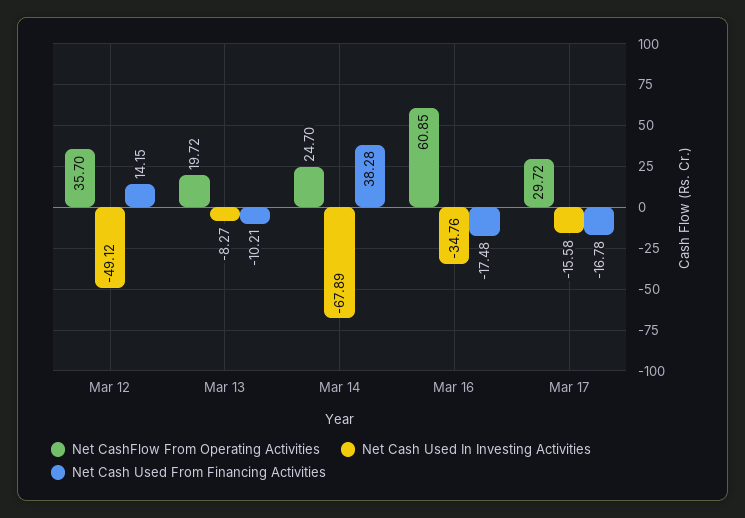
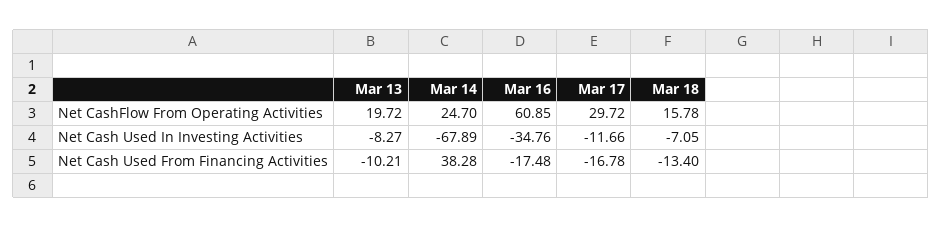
Net CashFlow From Operating Activities, Mar 12: 35.7 -> none
Net Cash Used In Investing Activities, Mar 12: -49.12 -> none
Net Cash Used From Financing Activities, Mar 12: 14.15 -> none
Net Cash Used In Investing Activities, Mar 17: -15.58 -> -11.66
Net CashFlow From Operating Activities, Mar 18: none -> 15.78
Net Cash Used In Investing Activities, Mar 18: none -> -7.05
Net Cash Used From Financing Activities, Mar 18: none -> -13.4

